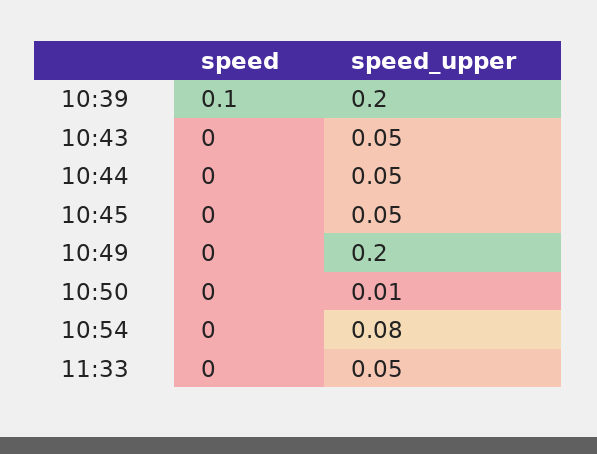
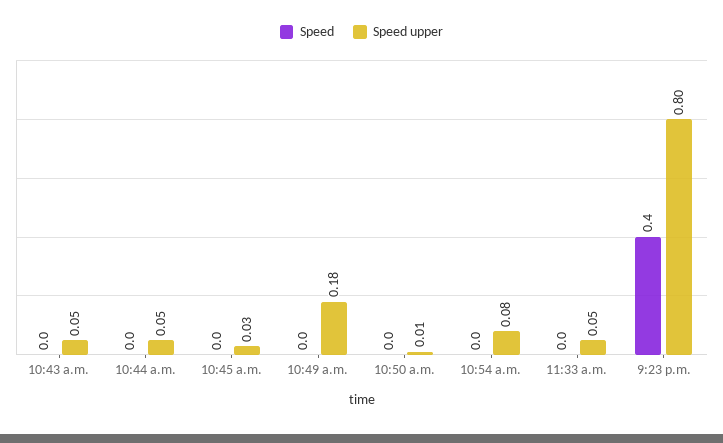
speed, 10:39: 0.1 -> none
speed_upper, 10:39: 0.2 -> none
speed_upper, 10:45: 0.05 -> 0.03
speed_upper, 10:49: 0.2 -> 0.18
speed, 9:23 p.m.: none -> 0.4
speed_upper, 9:23 p.m.: none -> 0.8

